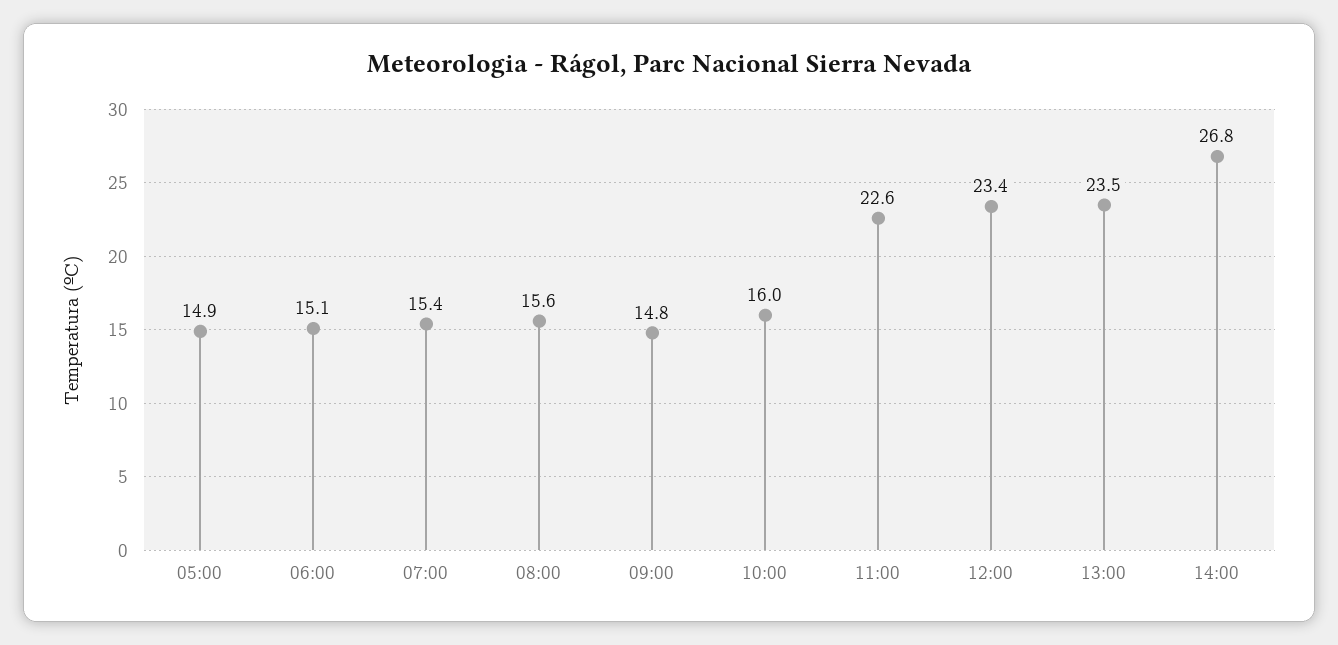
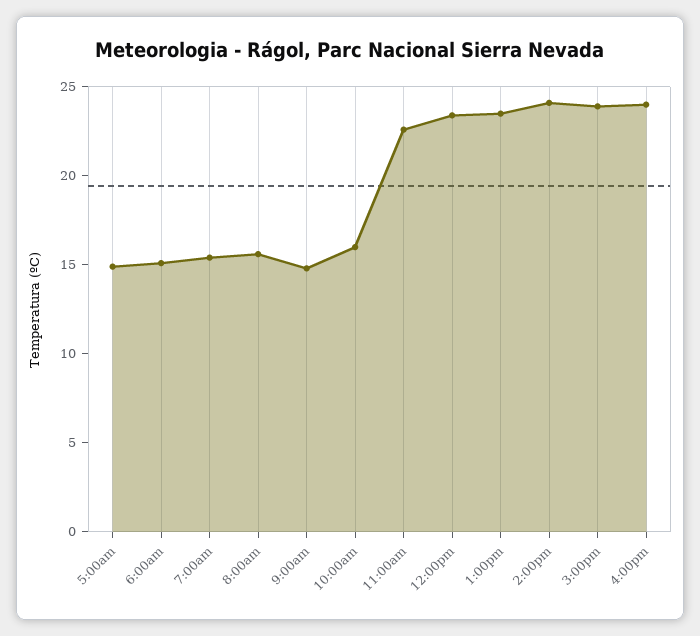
14:00: 26.8 -> 24
3:00pm: none -> 24
4:00pm: none -> 24

